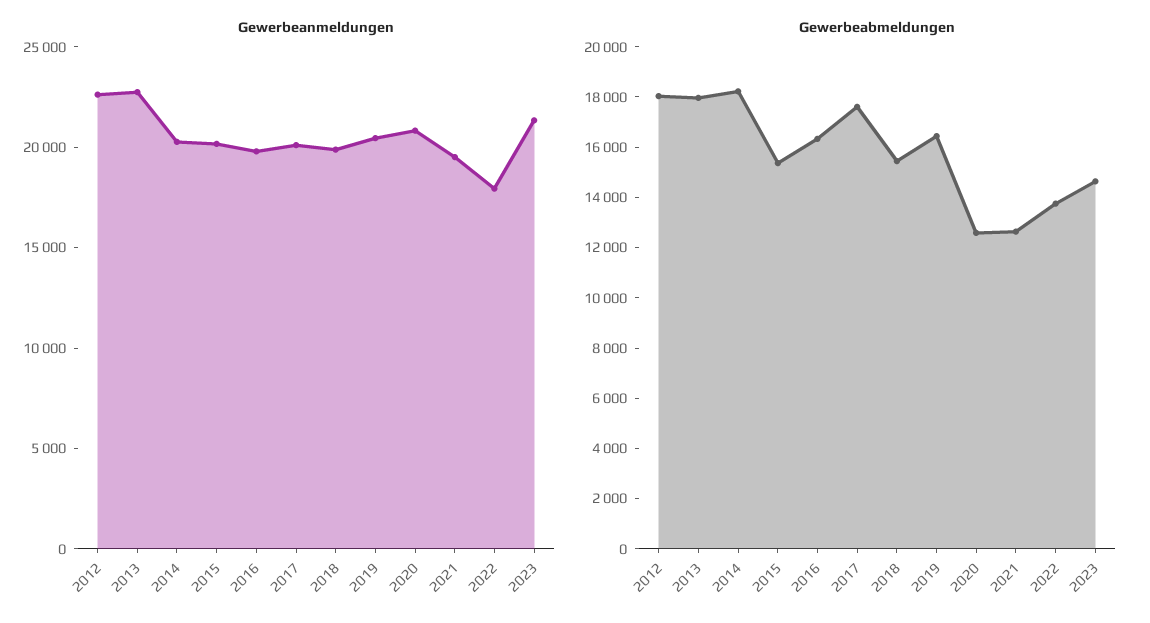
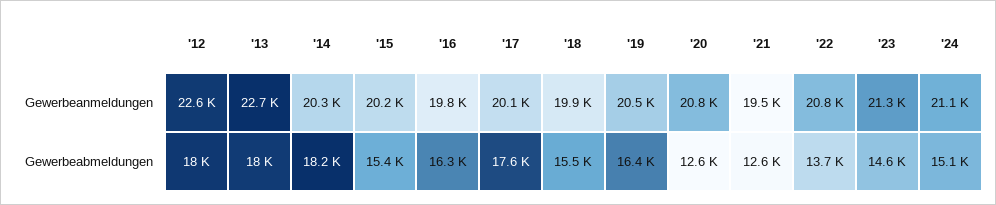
Gewerbeanmeldungen, 2022: 18000 -> 20800
Gewerbeanmeldungen, '24: none -> 21100
Gewerbeabmeldungen, '24: none -> 15100

